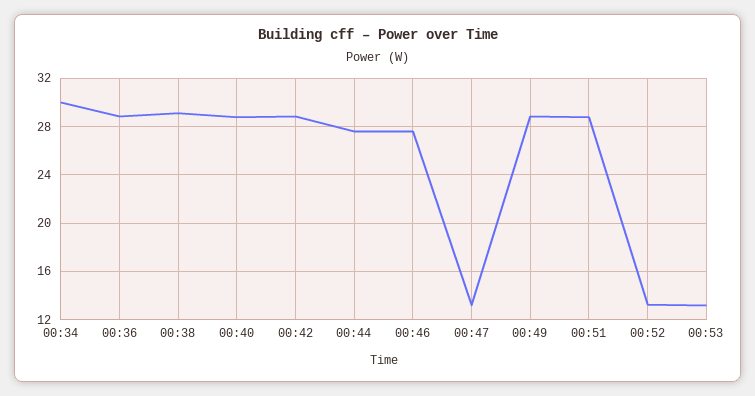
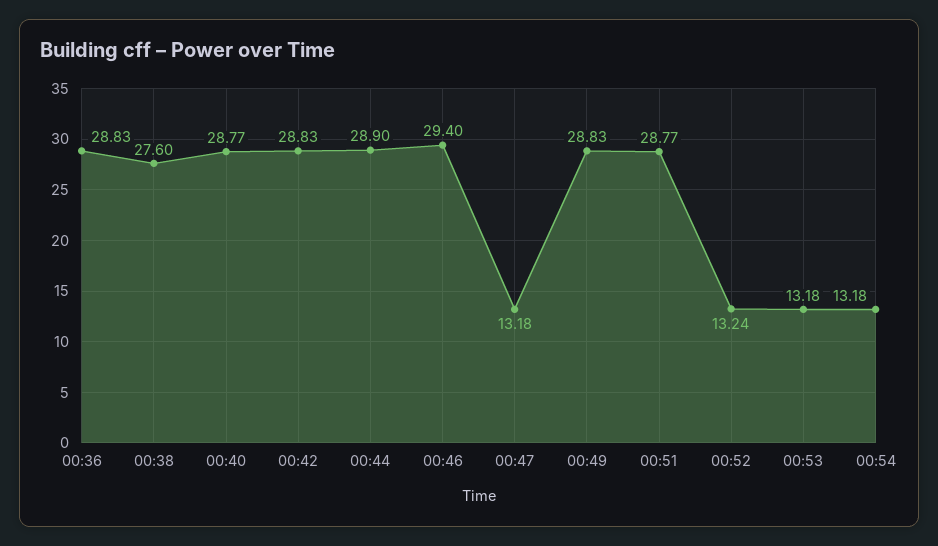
00:34: 30 -> none
00:38: 29 -> 27.6
00:44: 27.5 -> 28.9
00:46: 27.5 -> 29.4
00:54: none -> 13.18

